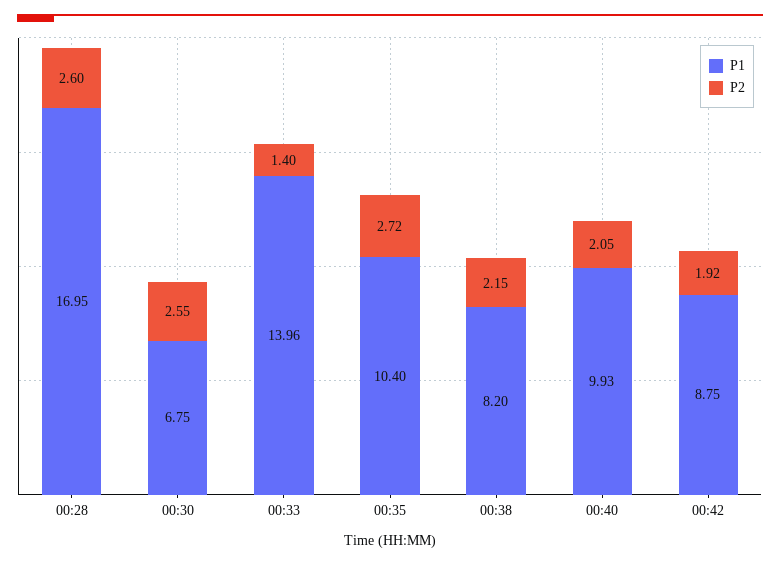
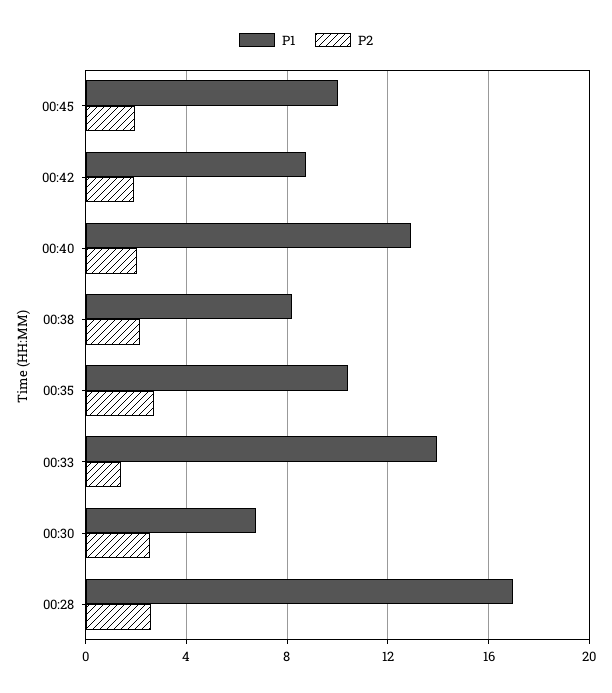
P1, 00:40: 9.93 -> 13
P1, 00:45: none -> 10
P2, 00:45: none -> 2

